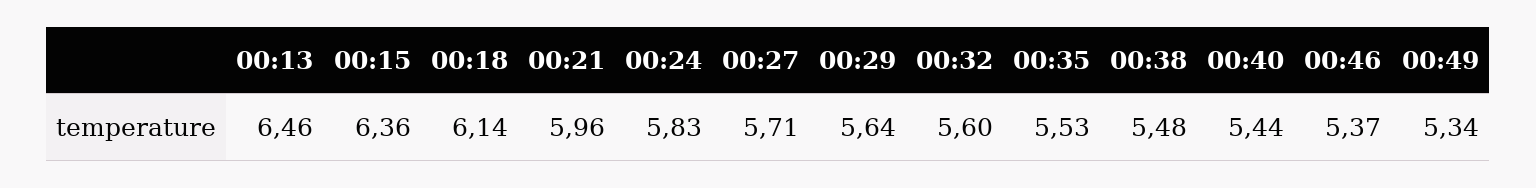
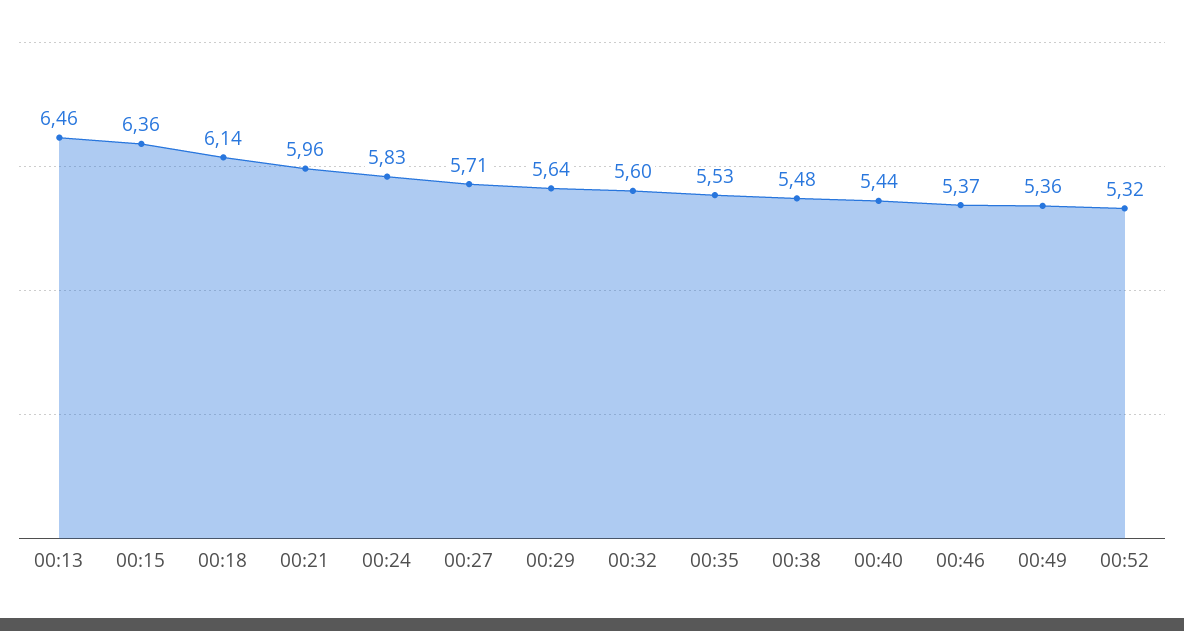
00:49: 5.34 -> 5.36
00:52: none -> 5.32

